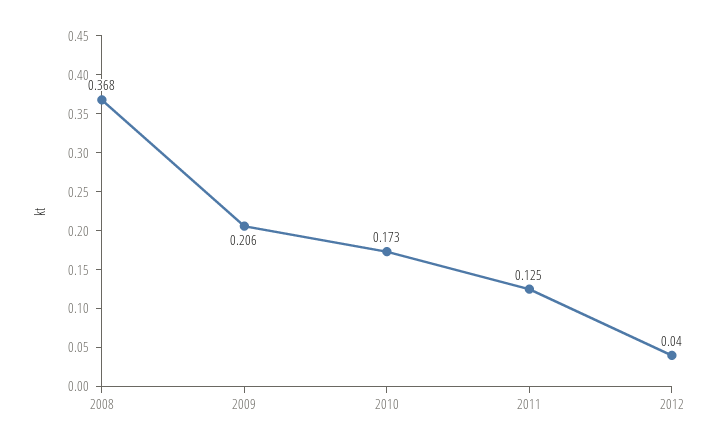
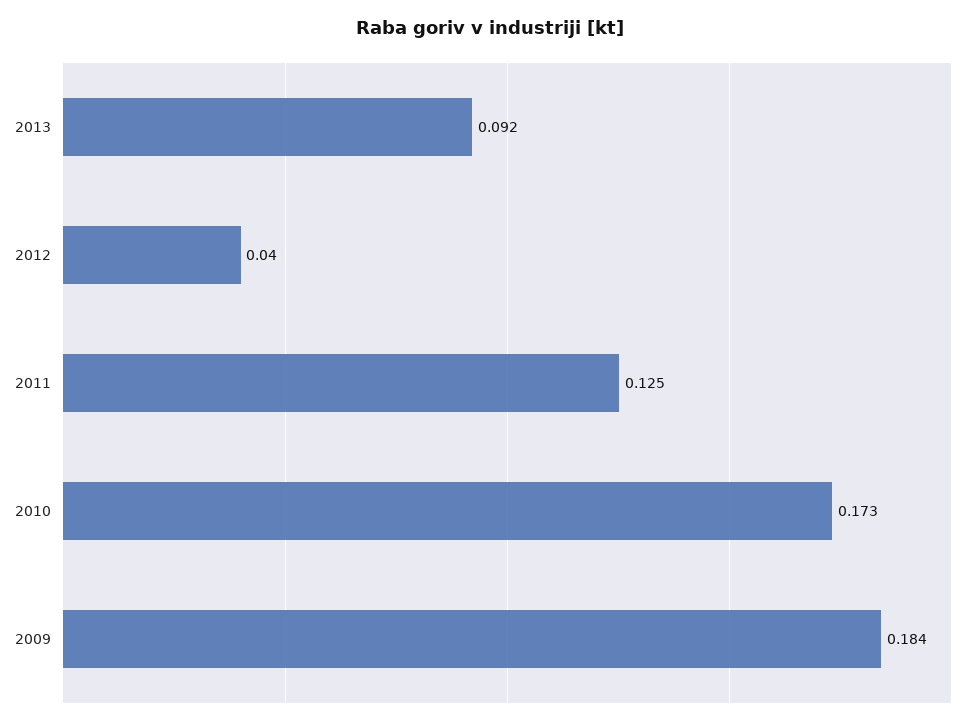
2008: 0.368 -> none
2009: 0.206 -> 0.184
2013: none -> 0.092

